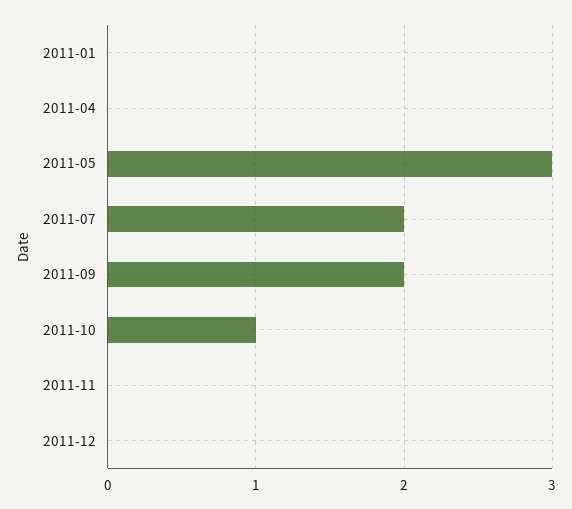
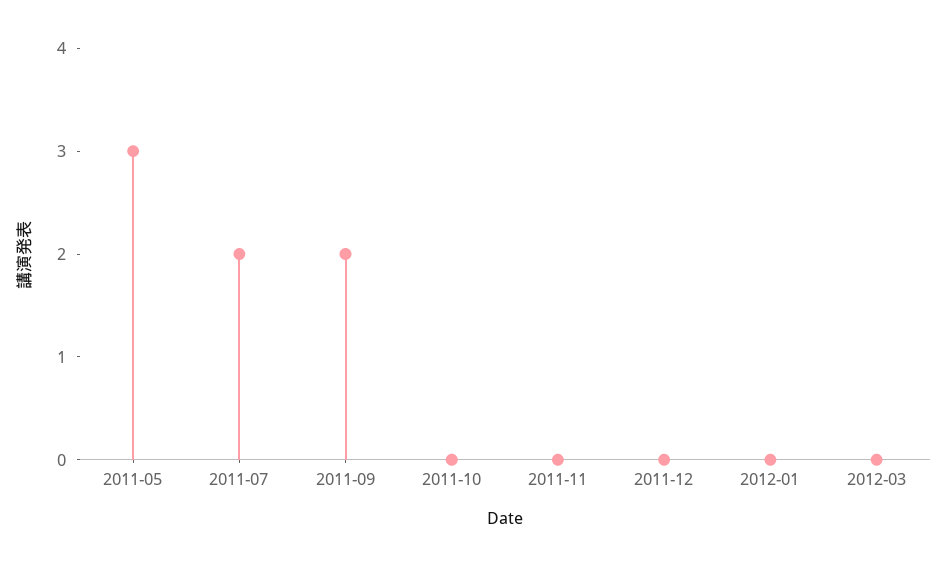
2011-01: 0 -> none
2011-04: 0 -> none
2011-10: 1 -> 0
2012-01: none -> 0
2012-03: none -> 0

